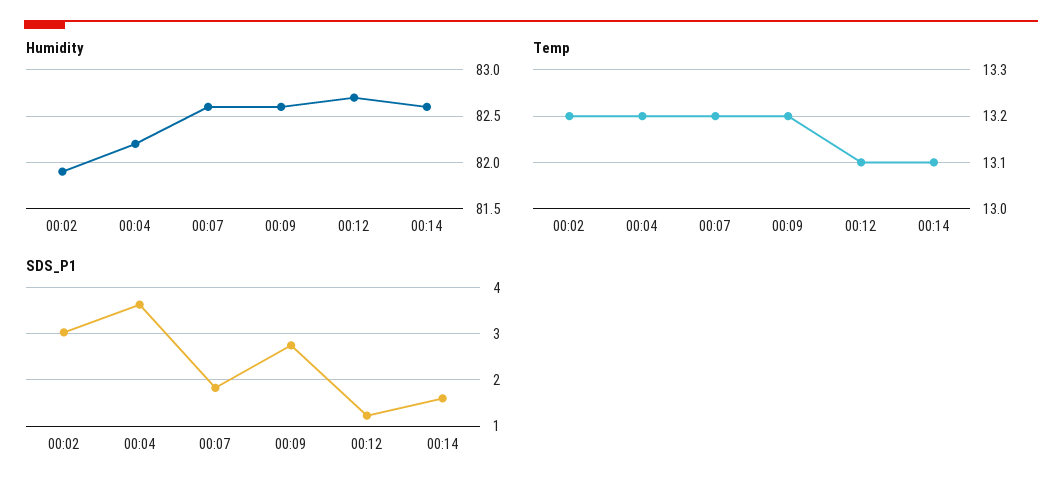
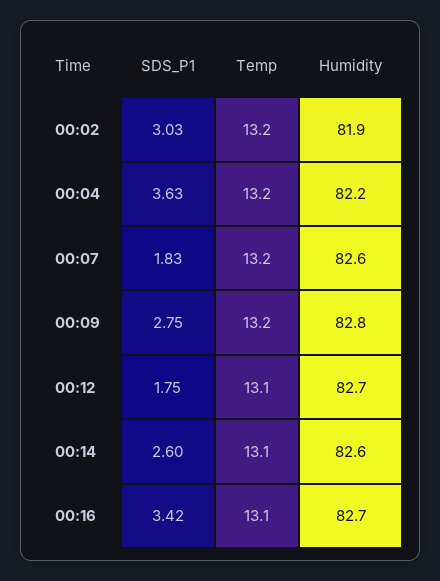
Humidity, 00:09: 82.6 -> 82.8
SDS_P1, 00:12: 1.2 -> 1.75
SDS_P1, 00:14: 1.6 -> 2.6
SDS_P1, 00:16: none -> 3.42
Temp, 00:16: none -> 13.1
Humidity, 00:16: none -> 82.7

